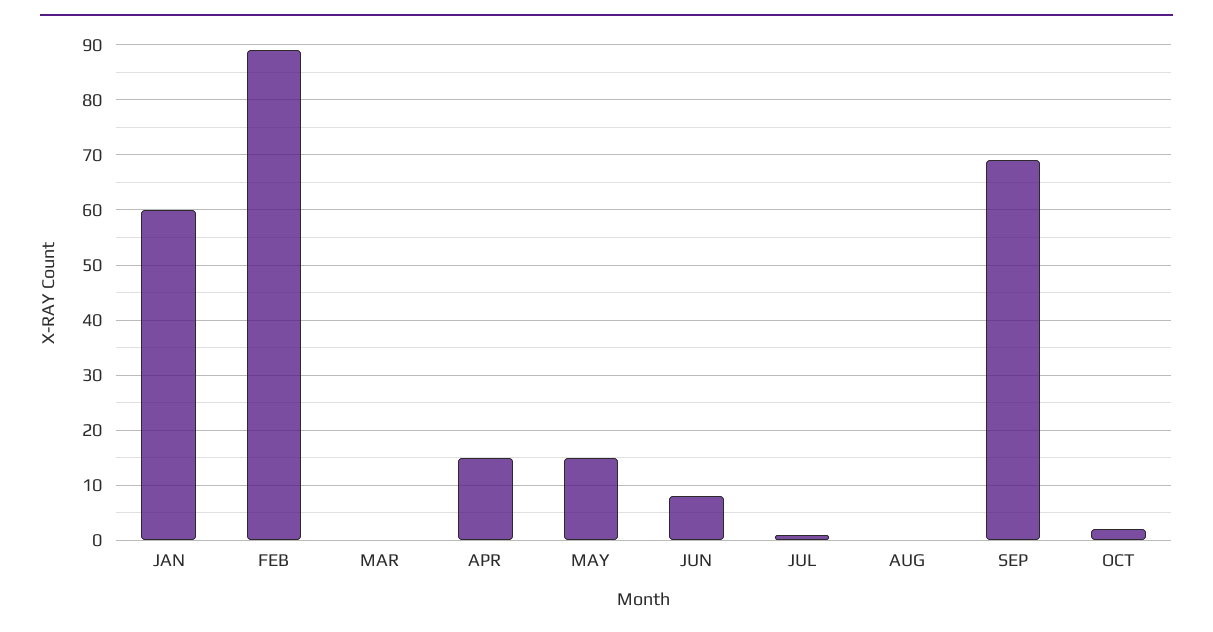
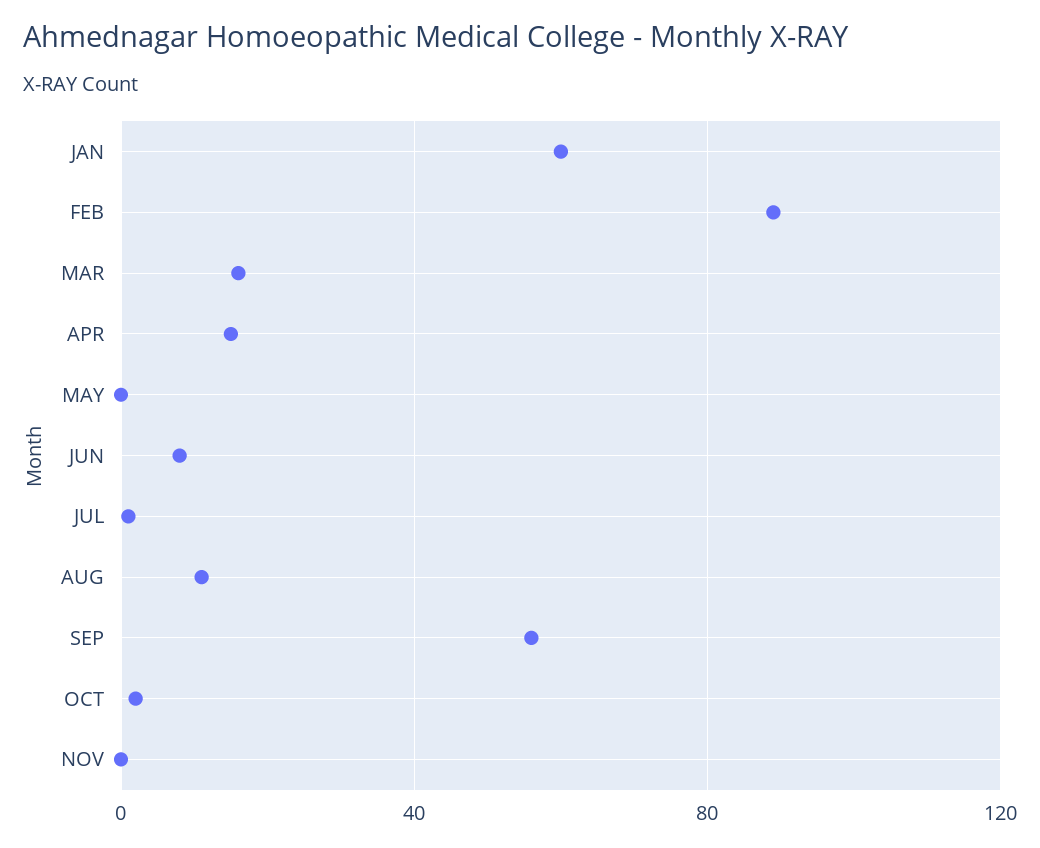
MAR: 0 -> 15
MAY: 15 -> 0
AUG: 0 -> 10
SEP: 70 -> 55
NOV: none -> 0

